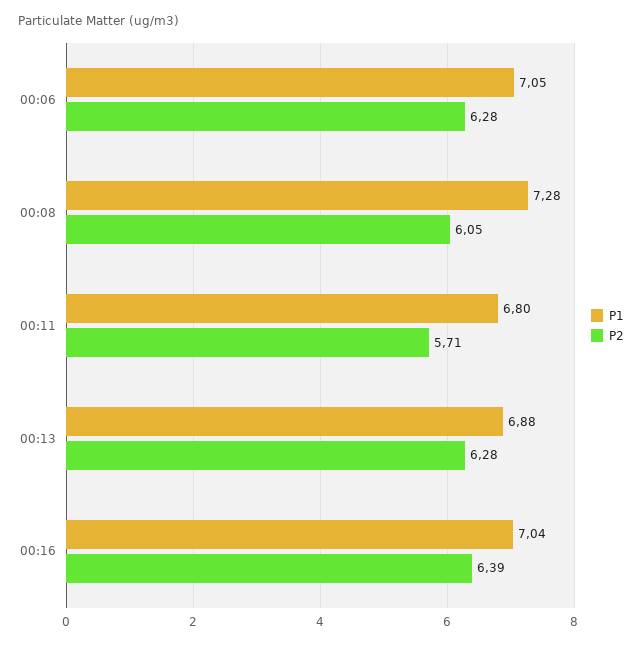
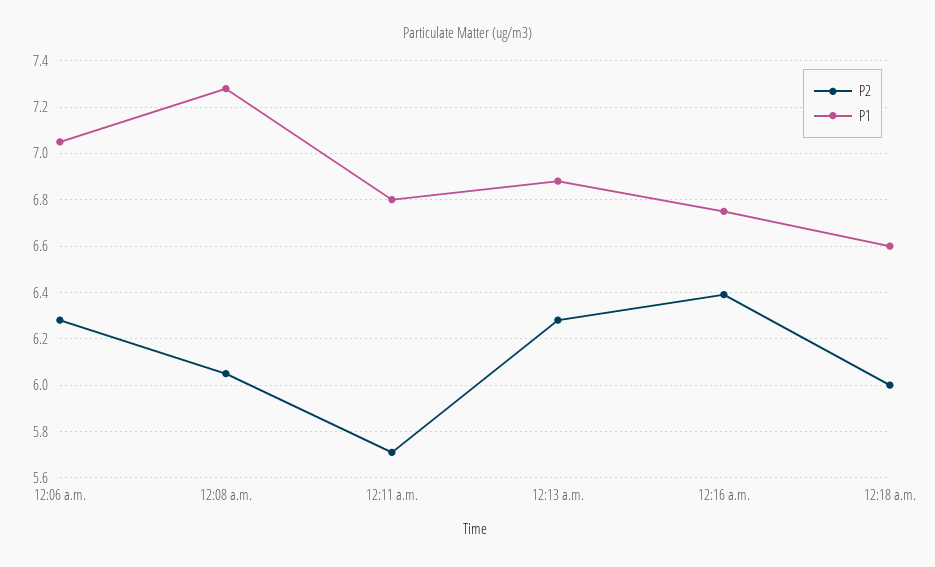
P1, 00:16: 7.04 -> 6.75
P2, 12:18 a.m.: none -> 6
P1, 12:18 a.m.: none -> 6.6

